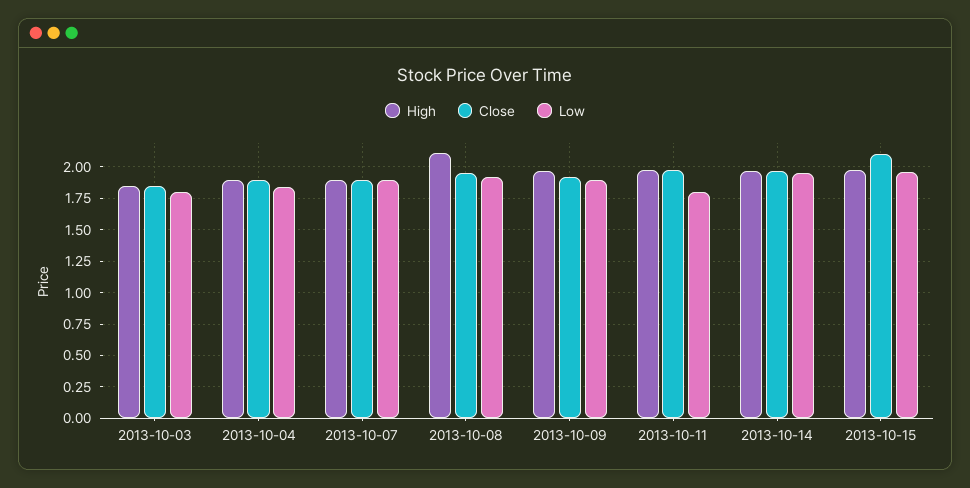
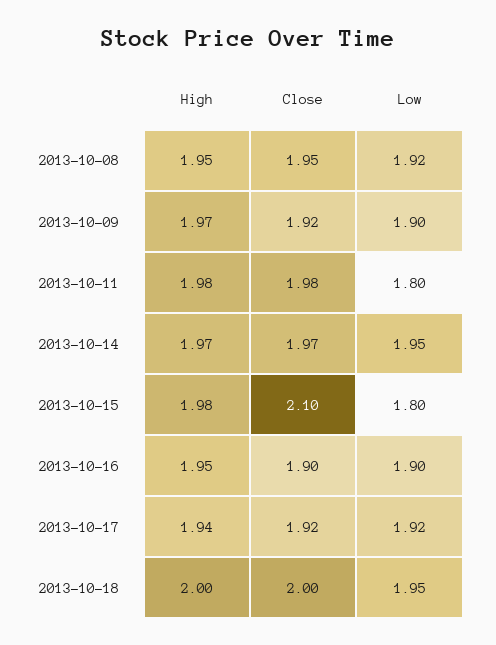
High, 2013-10-03: 1.85 -> none
Close, 2013-10-03: 1.85 -> none
Low, 2013-10-03: 1.8 -> none
High, 2013-10-04: 1.9 -> none
Close, 2013-10-04: 1.9 -> none
Low, 2013-10-04: 1.85 -> none
High, 2013-10-07: 1.9 -> none
Close, 2013-10-07: 1.9 -> none
Low, 2013-10-07: 1.9 -> none
High, 2013-10-08: 2.1 -> 1.95
Low, 2013-10-15: 1.95 -> 1.8
High, 2013-10-16: none -> 1.95
Close, 2013-10-16: none -> 1.9
Low, 2013-10-16: none -> 1.9
High, 2013-10-17: none -> 1.94
Close, 2013-10-17: none -> 1.92
Low, 2013-10-17: none -> 1.92
High, 2013-10-18: none -> 2
Close, 2013-10-18: none -> 2
Low, 2013-10-18: none -> 1.95

